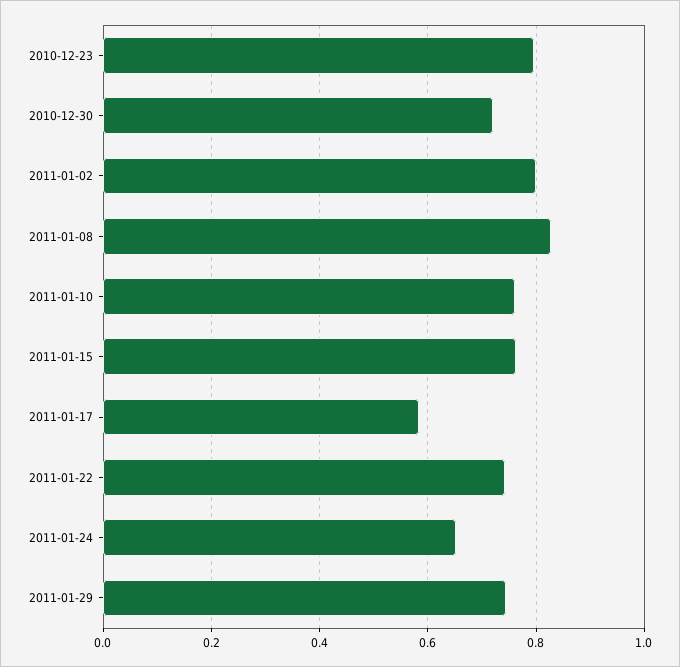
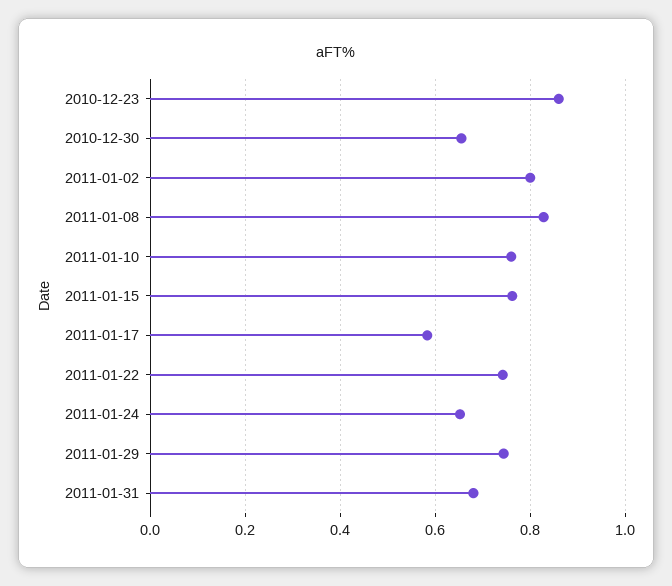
2010-12-23: 0.8 -> 0.86
2010-12-30: 0.72 -> 0.66
2011-01-31: none -> 0.68

